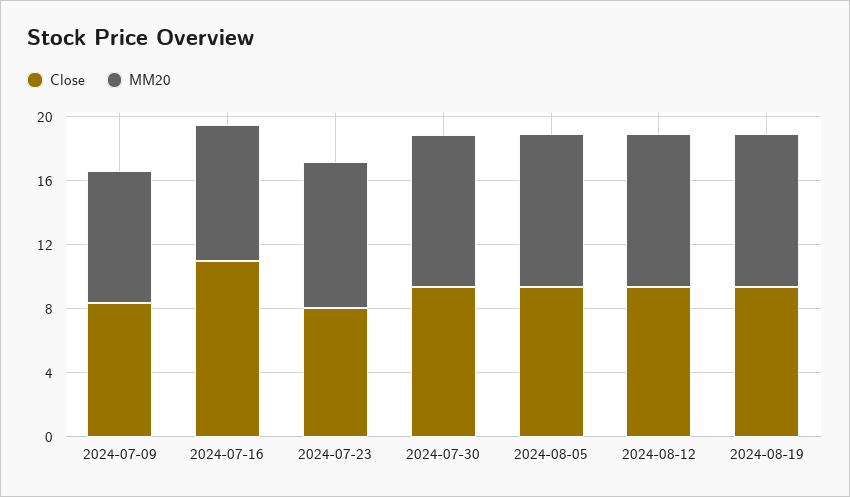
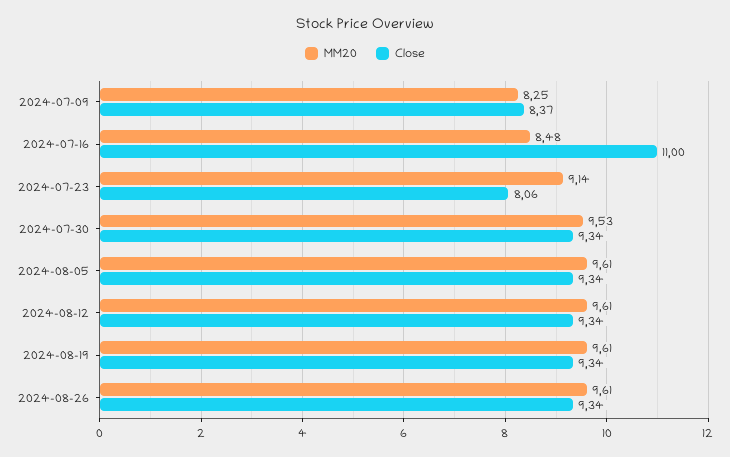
MM20, 2024-08-26: none -> 9.61
Close, 2024-08-26: none -> 9.34

